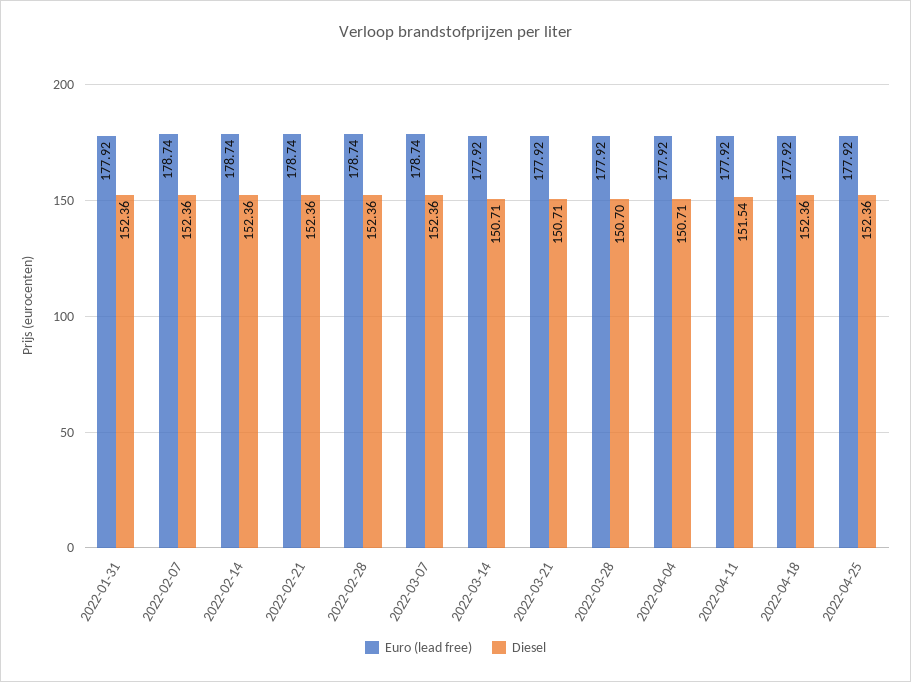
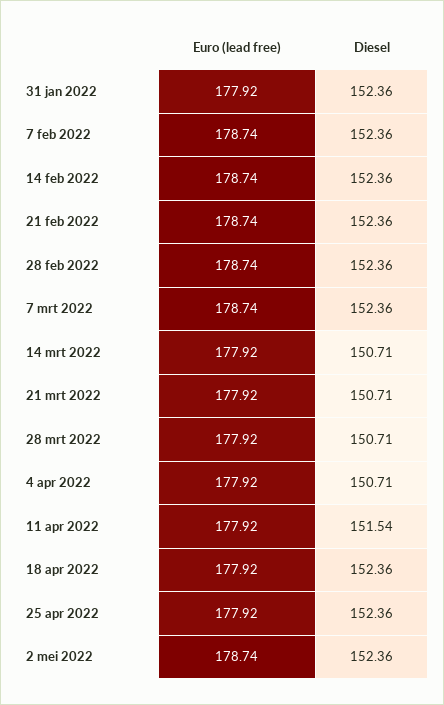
Diesel, 2022-03-28: 150.7 -> 150.71
Euro (lead free), 2 mei 2022: none -> 178.74
Diesel, 2 mei 2022: none -> 152.36

